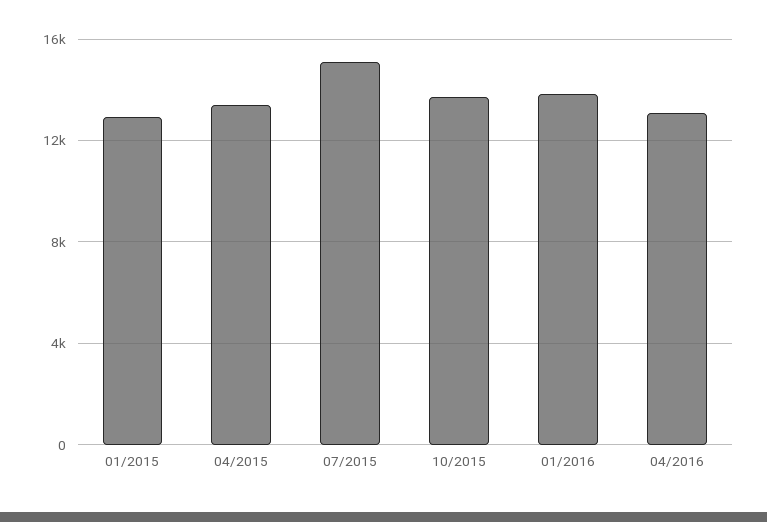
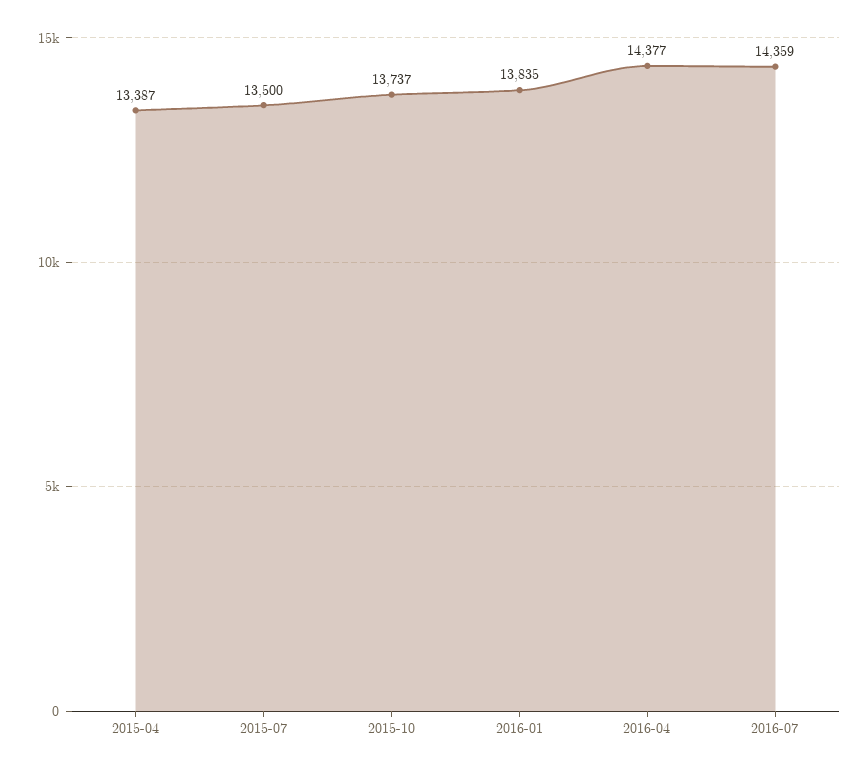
01/2015: 13000 -> none
07/2015: 15000 -> 13500
04/2016: 13000 -> 14377
2016-07: none -> 14359

